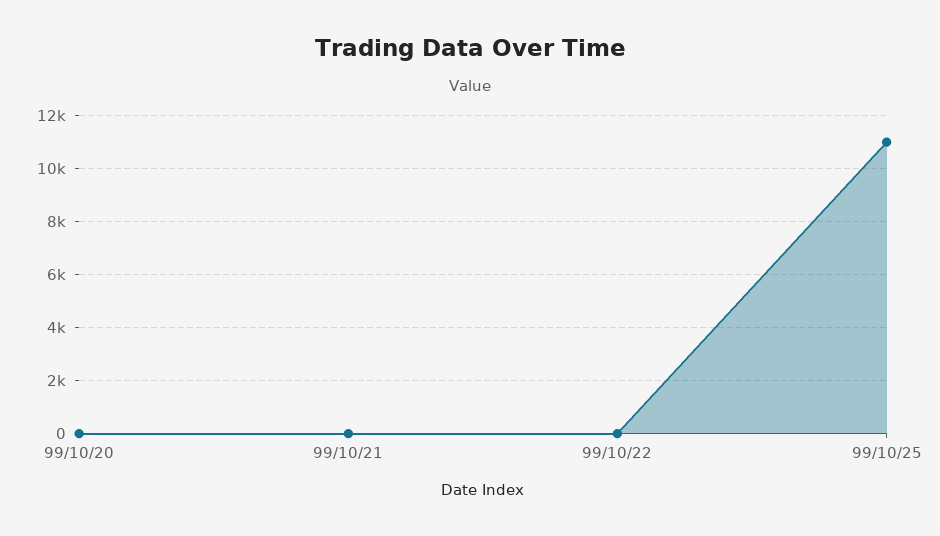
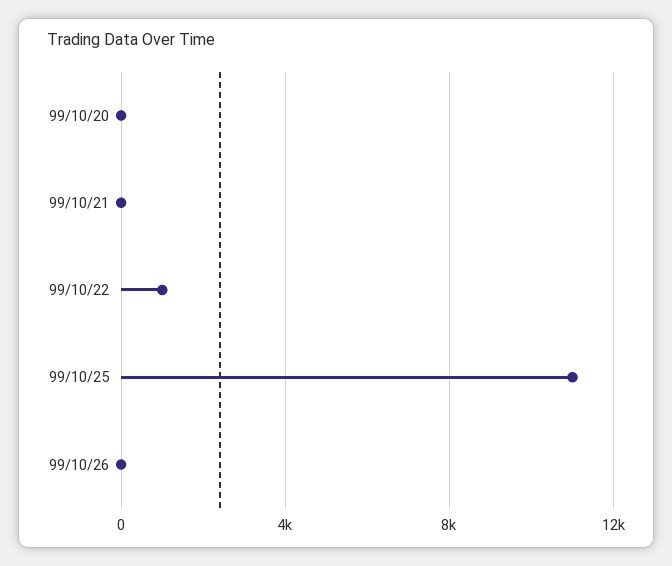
99/10/22: 0 -> 1000
99/10/26: none -> 0

